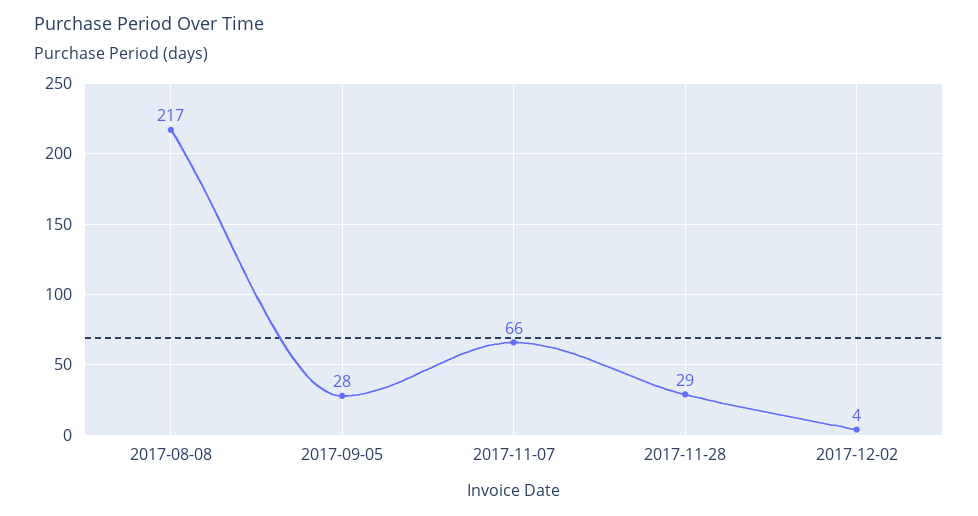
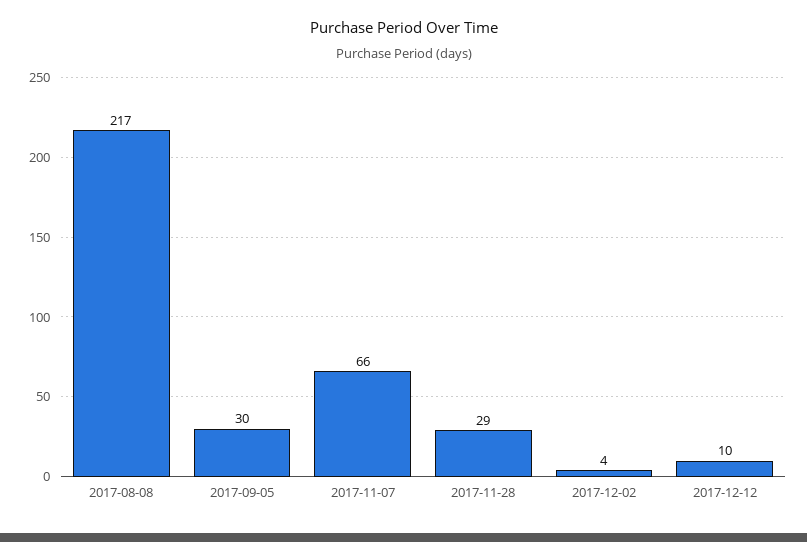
2017-09-05: 28 -> 30
2017-12-12: none -> 10

